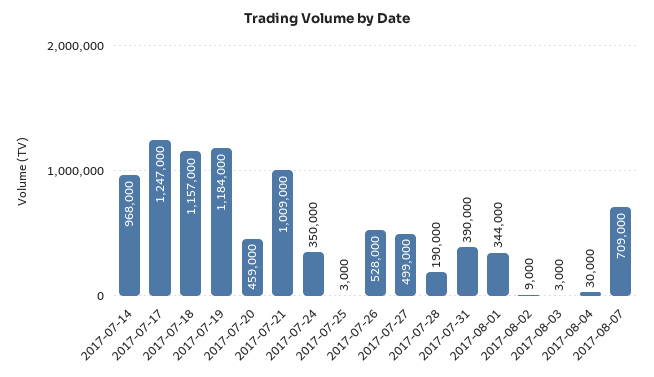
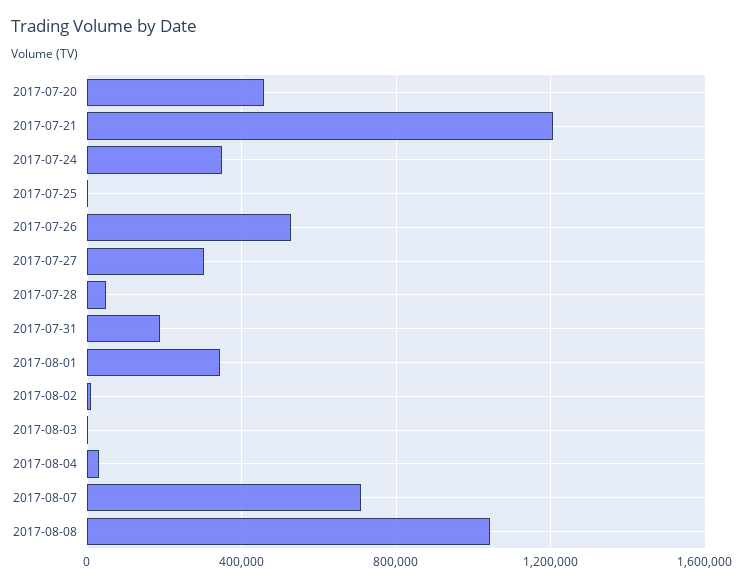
2017-07-14: 968000 -> none
2017-07-17: 1247000 -> none
2017-07-18: 1157000 -> none
2017-07-19: 1184000 -> none
2017-07-21: 1009000 -> 1200000
2017-07-27: 499000 -> 300000
2017-07-28: 190000 -> 50000
2017-07-31: 390000 -> 200000
2017-08-08: none -> 1050000

